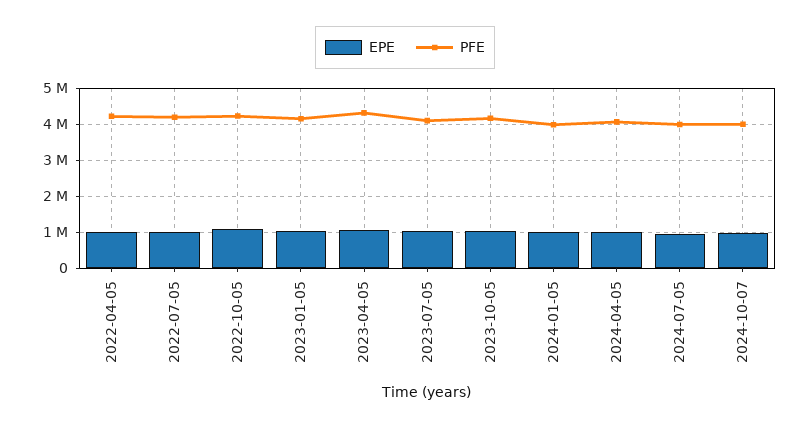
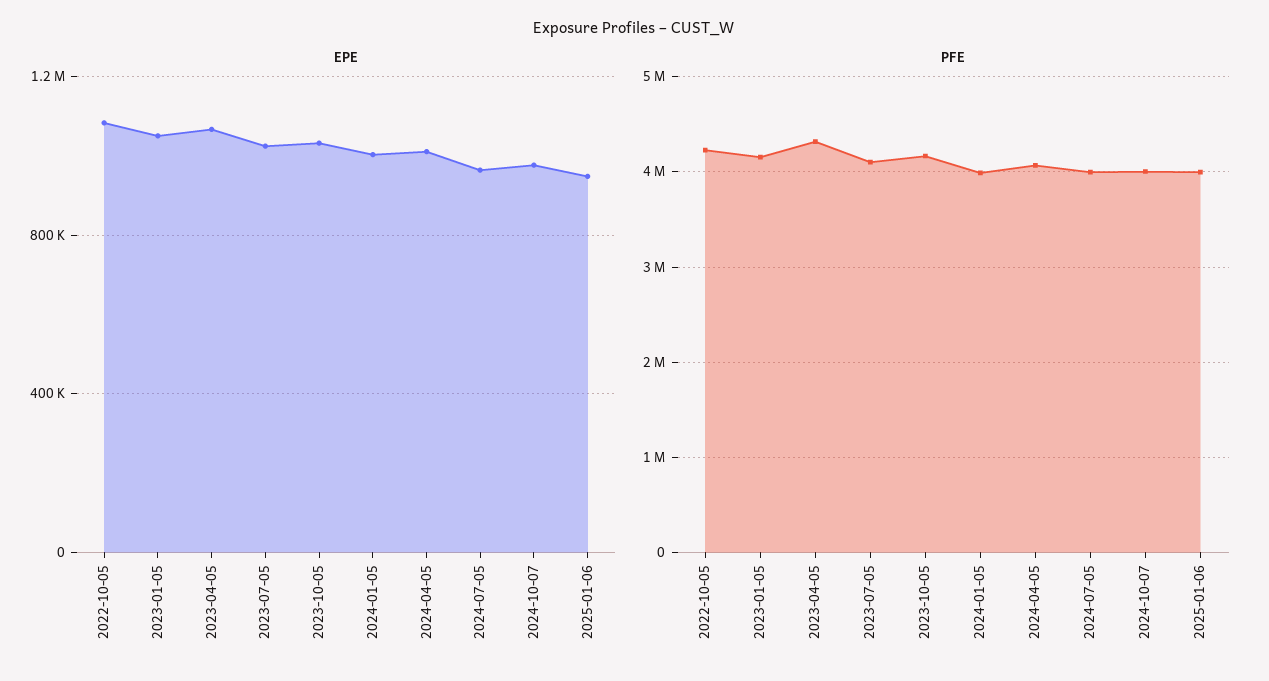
EPE, 2022-04-05: 1000000 -> none
PFE, 2022-04-05: 4200000 -> none
EPE, 2022-07-05: 1000000 -> none
PFE, 2022-07-05: 4200000 -> none
EPE, 2025-01-06: none -> 950000
PFE, 2025-01-06: none -> 4000000

